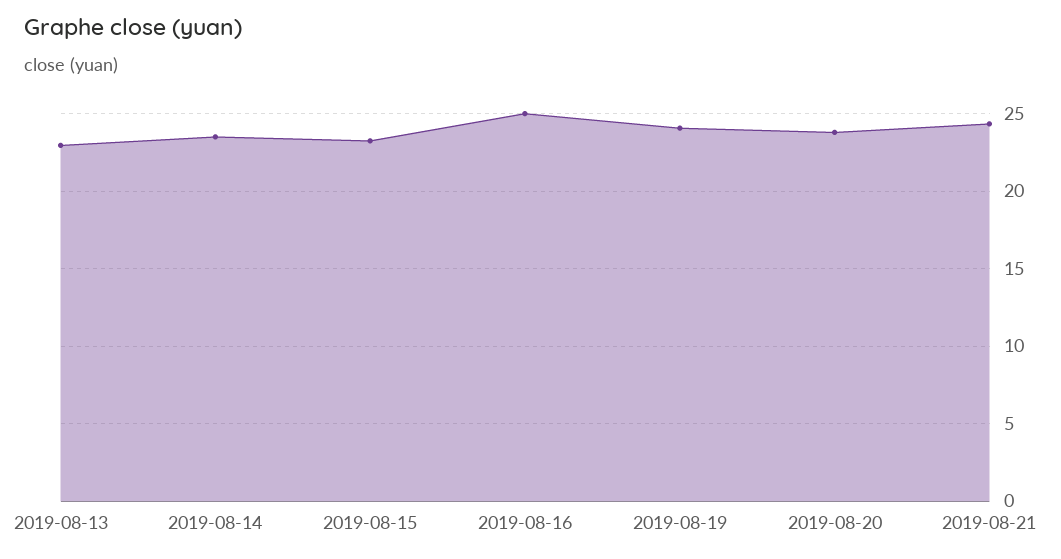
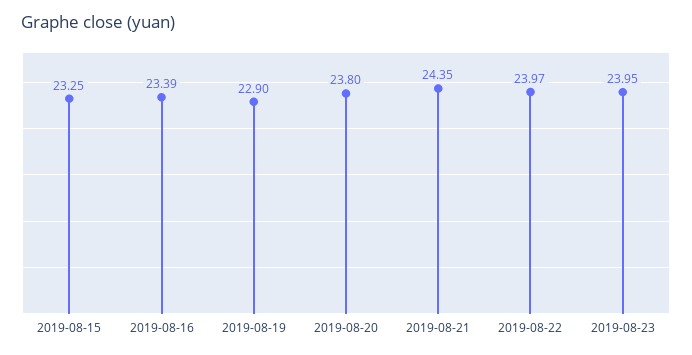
2019-08-13: 23 -> none
2019-08-14: 23.5 -> none
2019-08-16: 25 -> 23.39
2019-08-19: 24 -> 22.9
2019-08-22: none -> 23.97
2019-08-23: none -> 23.95

